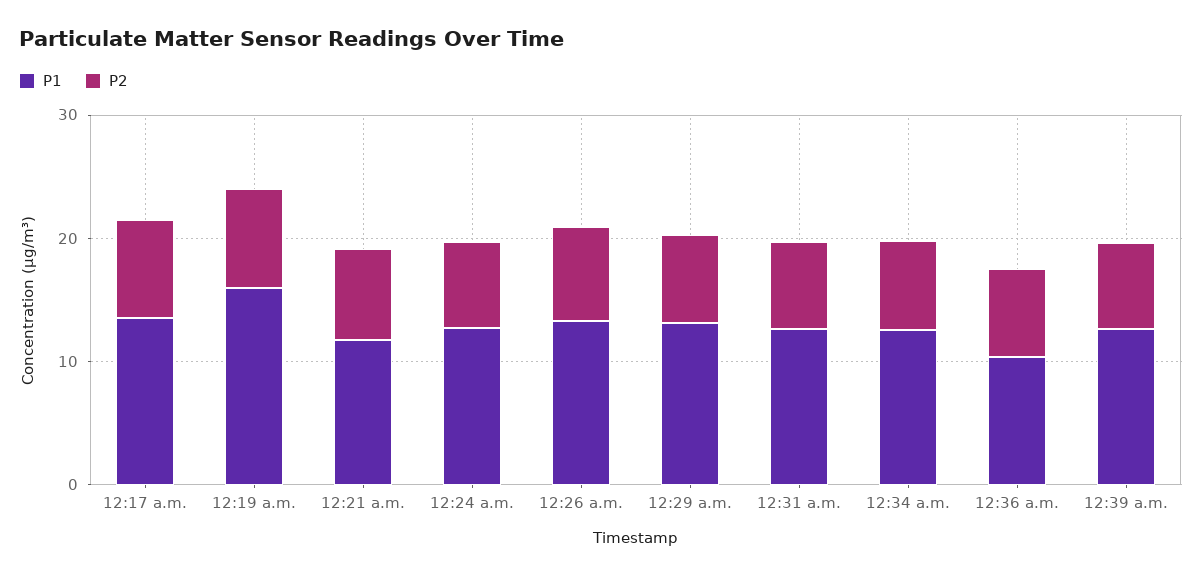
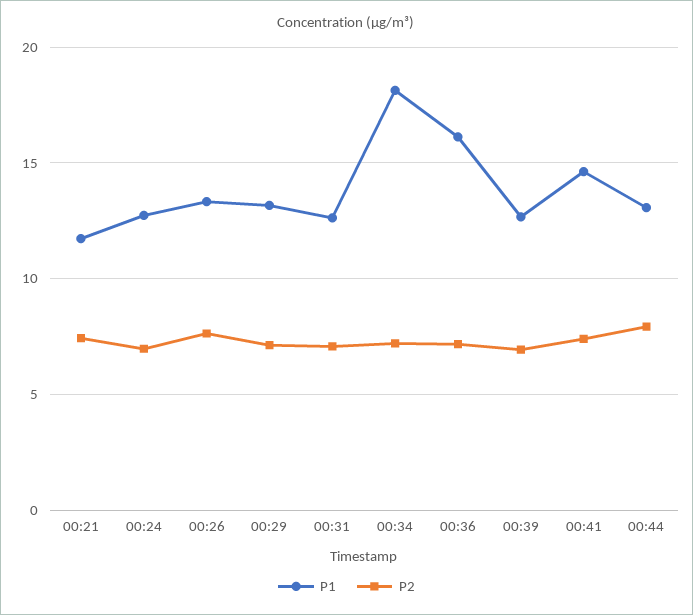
P1, 12:17 a.m.: 14 -> none
P2, 12:17 a.m.: 8 -> none
P1, 12:19 a.m.: 16 -> none
P2, 12:19 a.m.: 8 -> none
P1, 12:34 a.m.: 12 -> 18
P1, 12:36 a.m.: 10 -> 16
P1, 00:41: none -> 14.5
P2, 00:41: none -> 7.5
P1, 00:44: none -> 13
P2, 00:44: none -> 8

